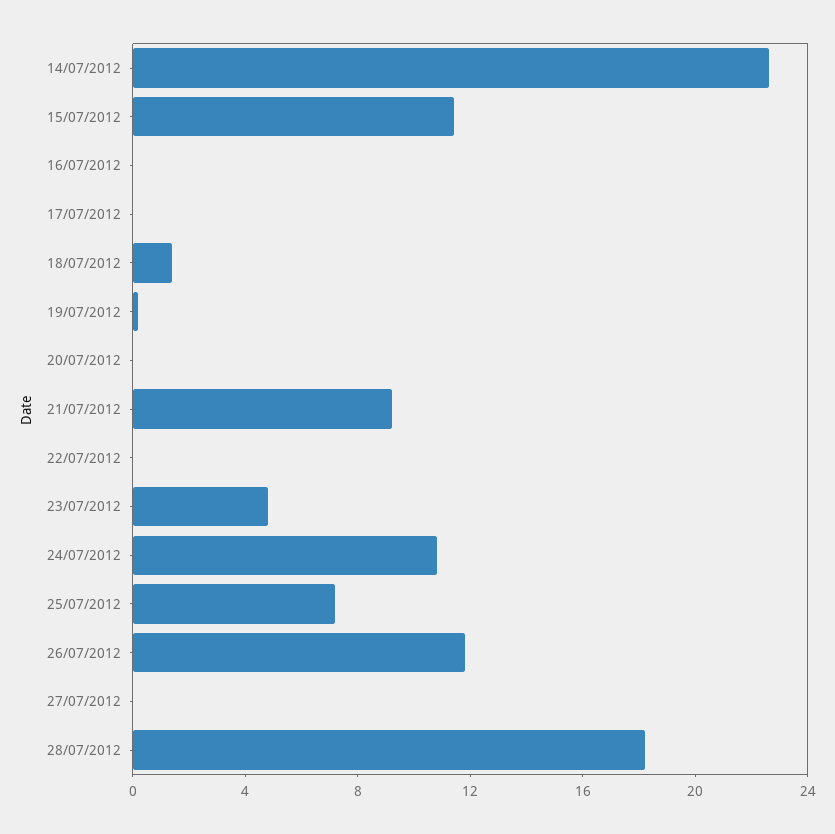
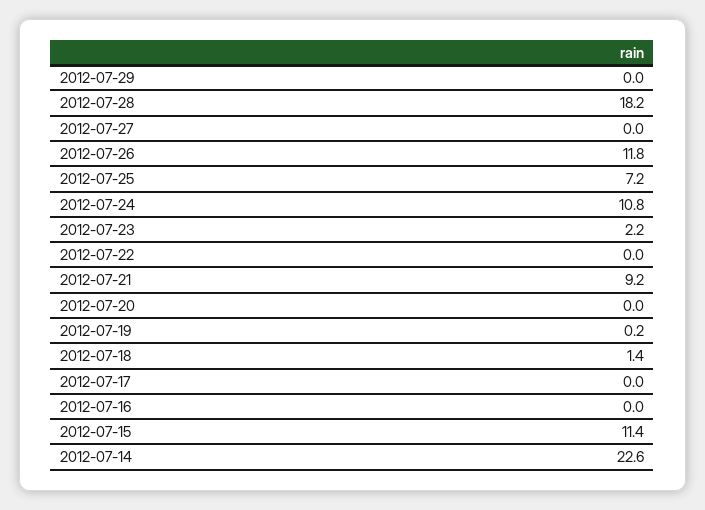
23/07/2012: 5 -> 2.2
2012-07-29: none -> 0

